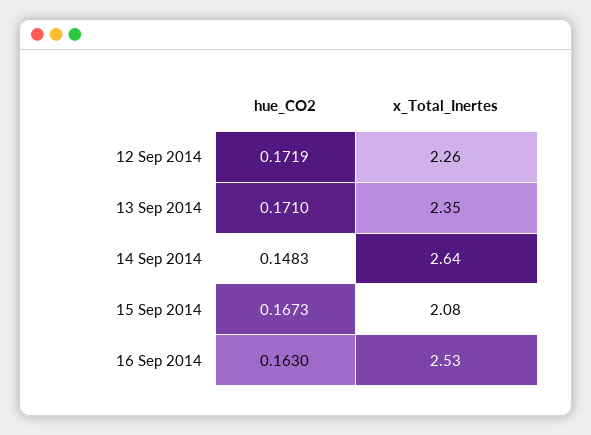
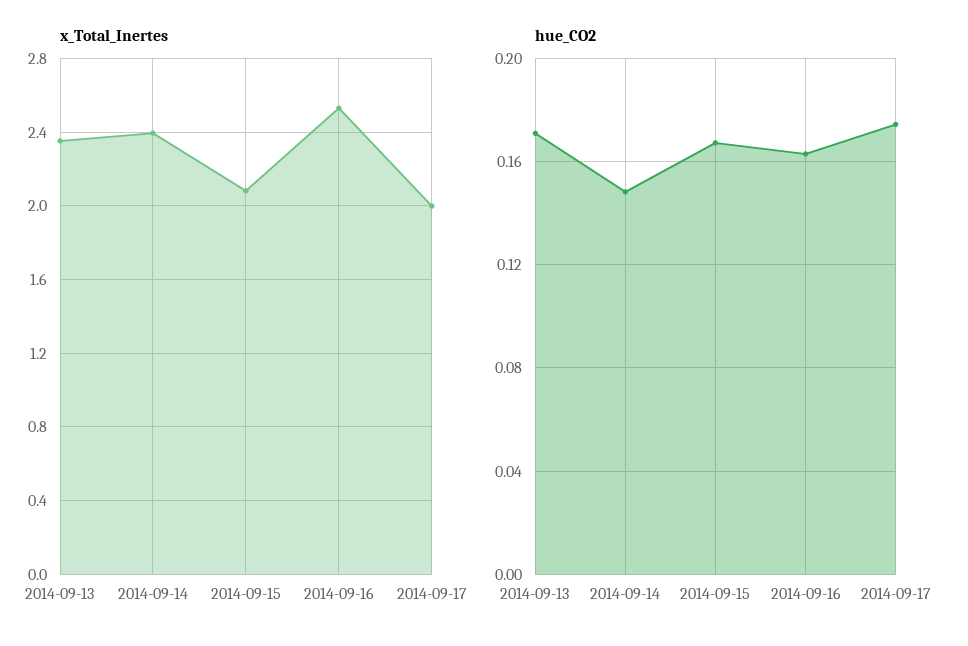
hue_CO2, 12 Sep 2014: 0.1719 -> none
x_Total_Inertes, 12 Sep 2014: 2.26 -> none
x_Total_Inertes, 14 Sep 2014: 2.64 -> 2.4
x_Total_Inertes, 2014-09-17: none -> 2
hue_CO2, 2014-09-17: none -> 0.175

